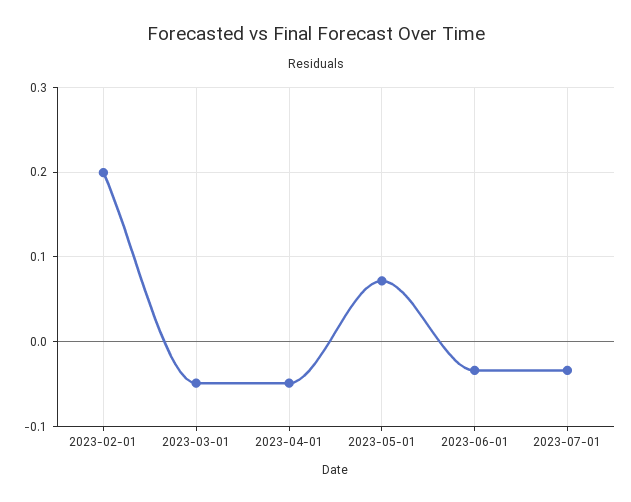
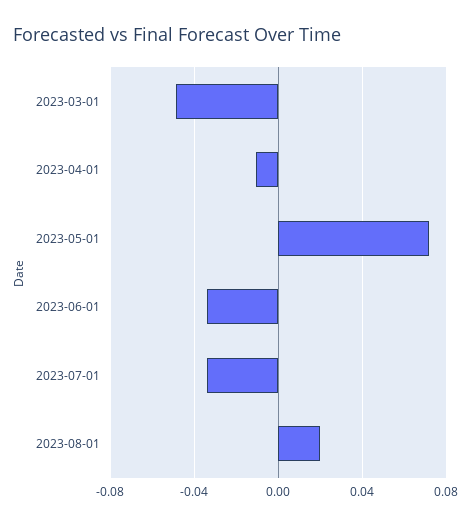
2023-02-01: 0.2 -> none
2023-04-01: -0.05 -> -0.01
2023-08-01: none -> 0.02

